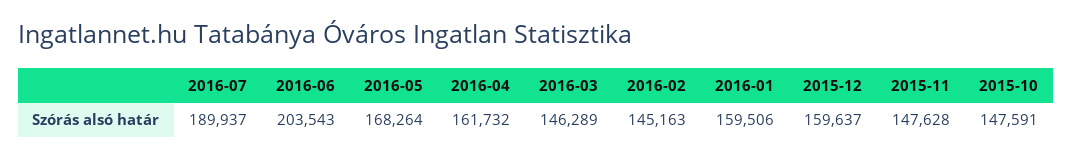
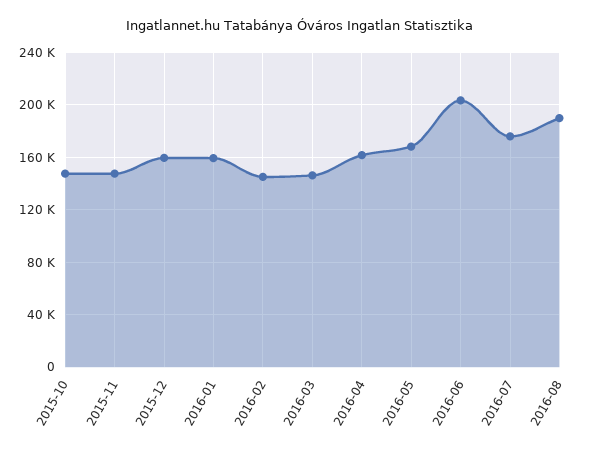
2016-07: 189937 -> 175000
2016-08: none -> 190000

